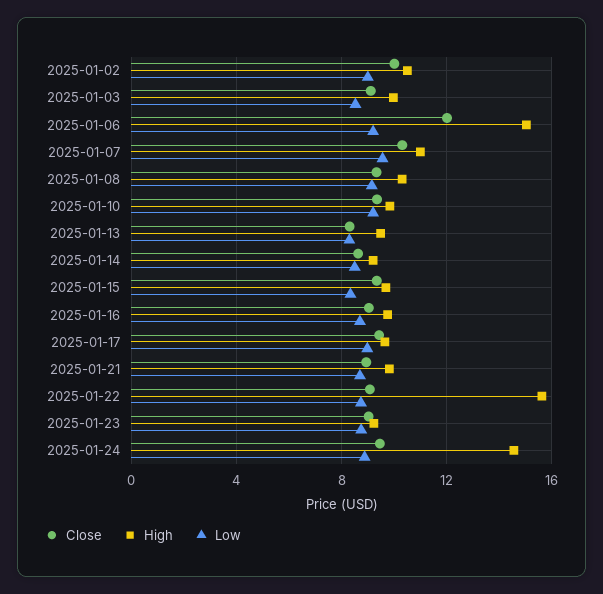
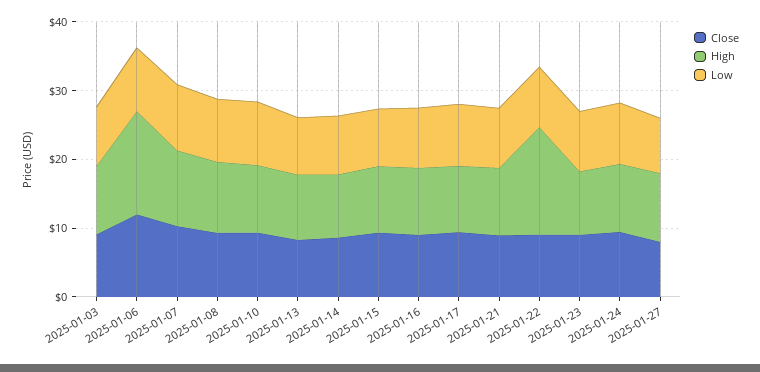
Close, 2025-01-02: 10 -> none
High, 2025-01-02: 10.5 -> none
Low, 2025-01-02: 9 -> none
High, 2025-01-24: 14.5 -> 10
Close, 2025-01-27: none -> 8
High, 2025-01-27: none -> 10
Low, 2025-01-27: none -> 8

